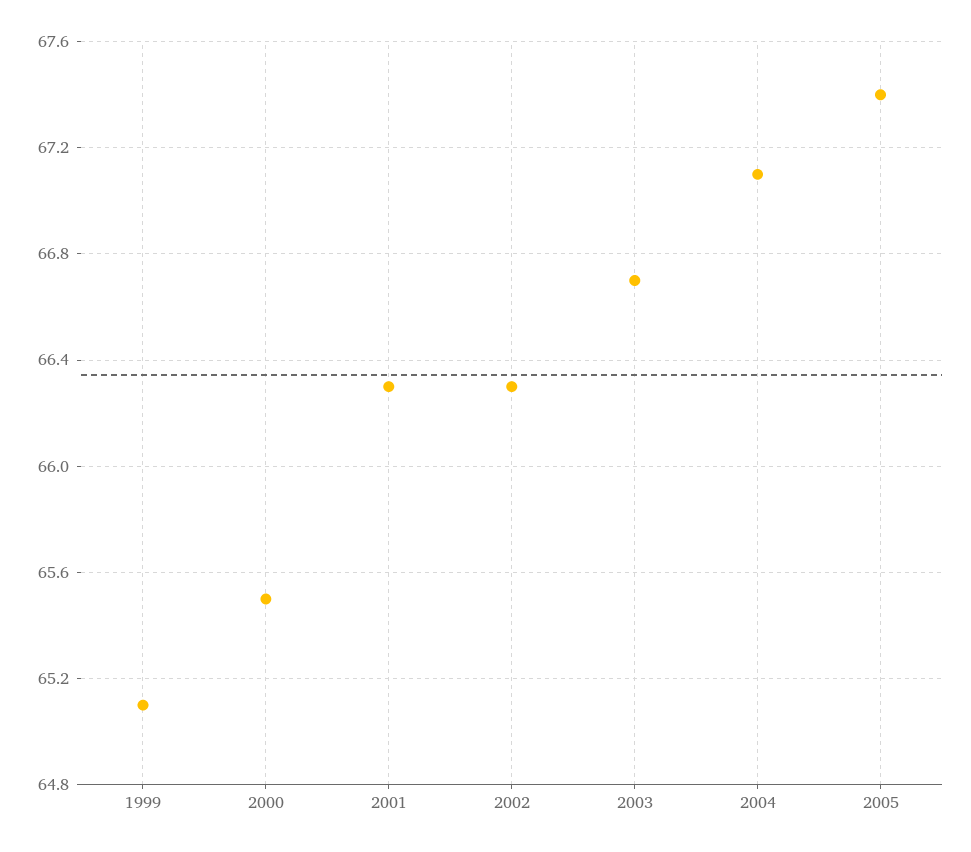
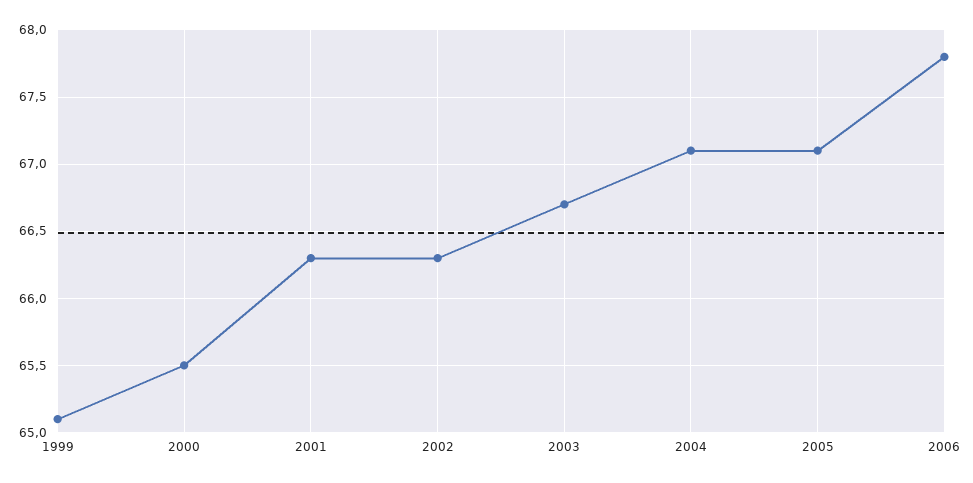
2005: 67.4 -> 67.1
2006: none -> 67.8

